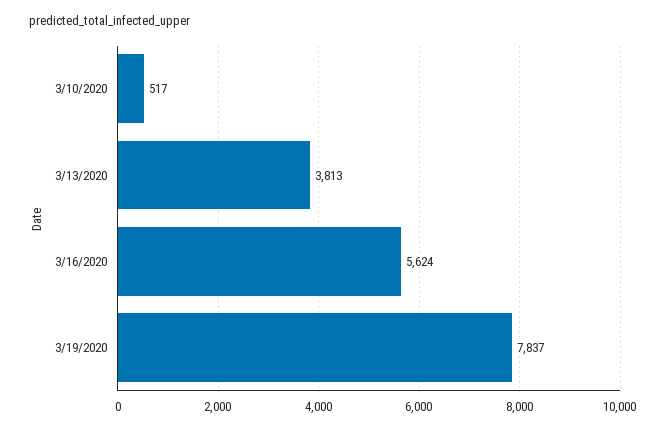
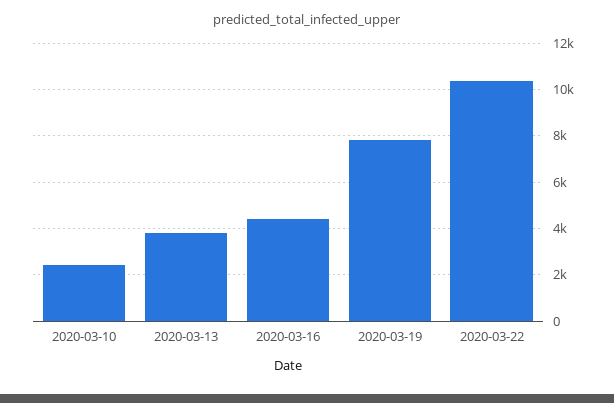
3/10/2020: 517 -> 2500
3/16/2020: 5624 -> 4500
2020-03-22: none -> 10500

